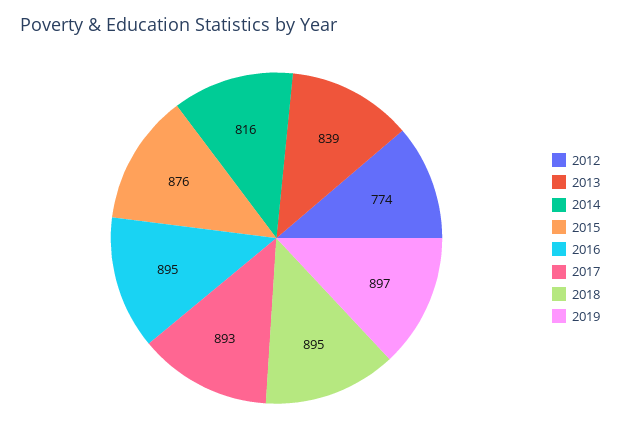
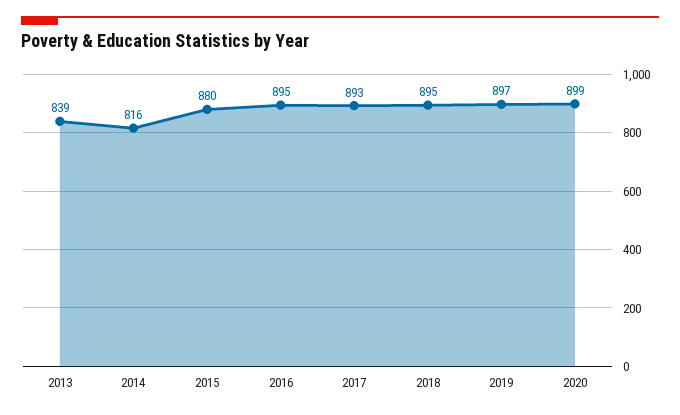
2012: 774 -> none
2015: 876 -> 880
2020: none -> 899

